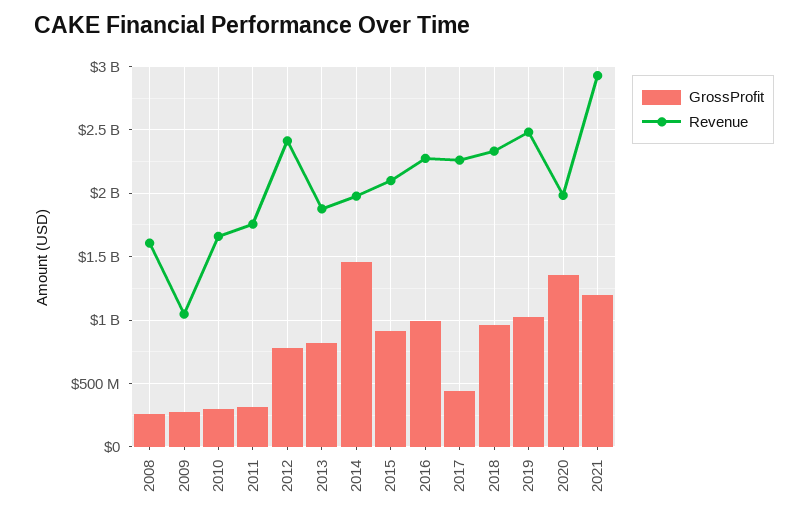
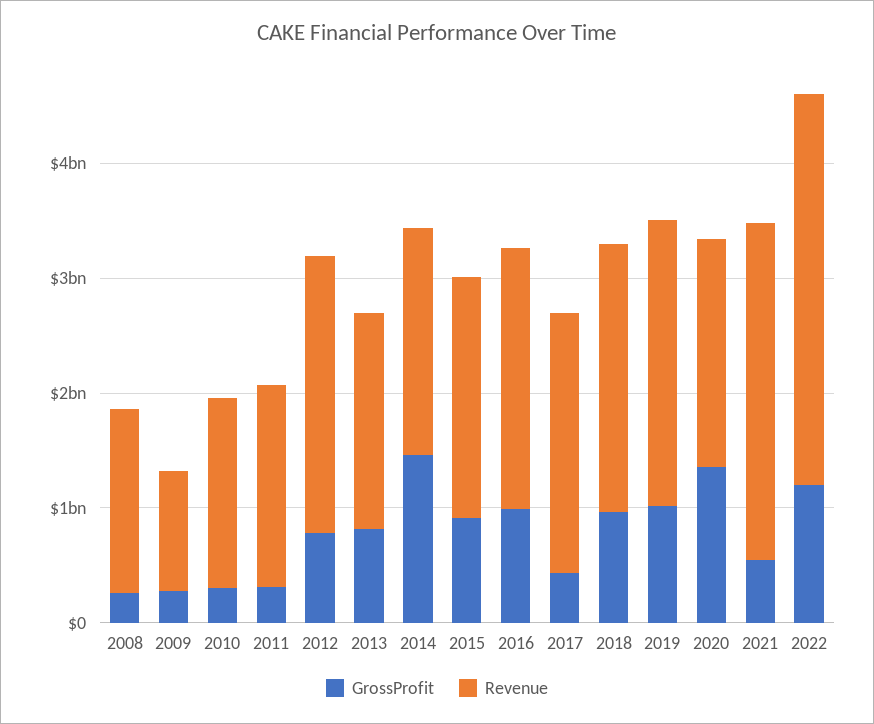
GrossProfit, 2021: 1200000000 -> 600000000
GrossProfit, 2022: none -> 1200000000
Revenue, 2022: none -> 3400000000

